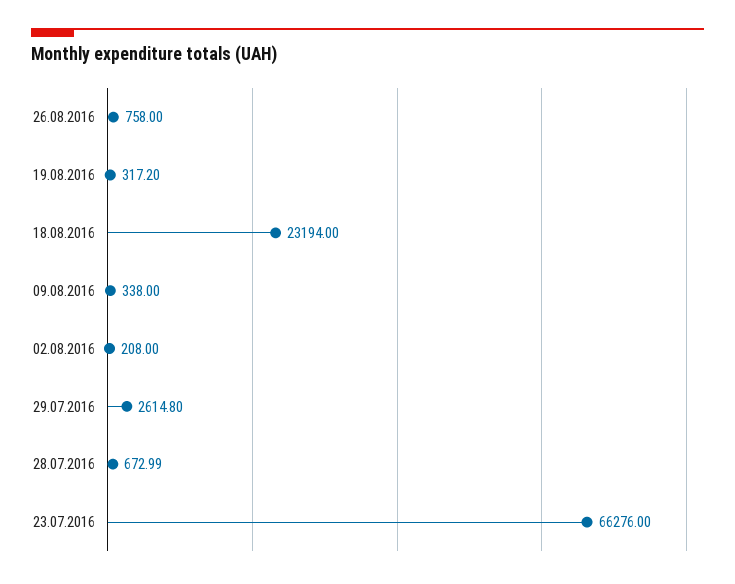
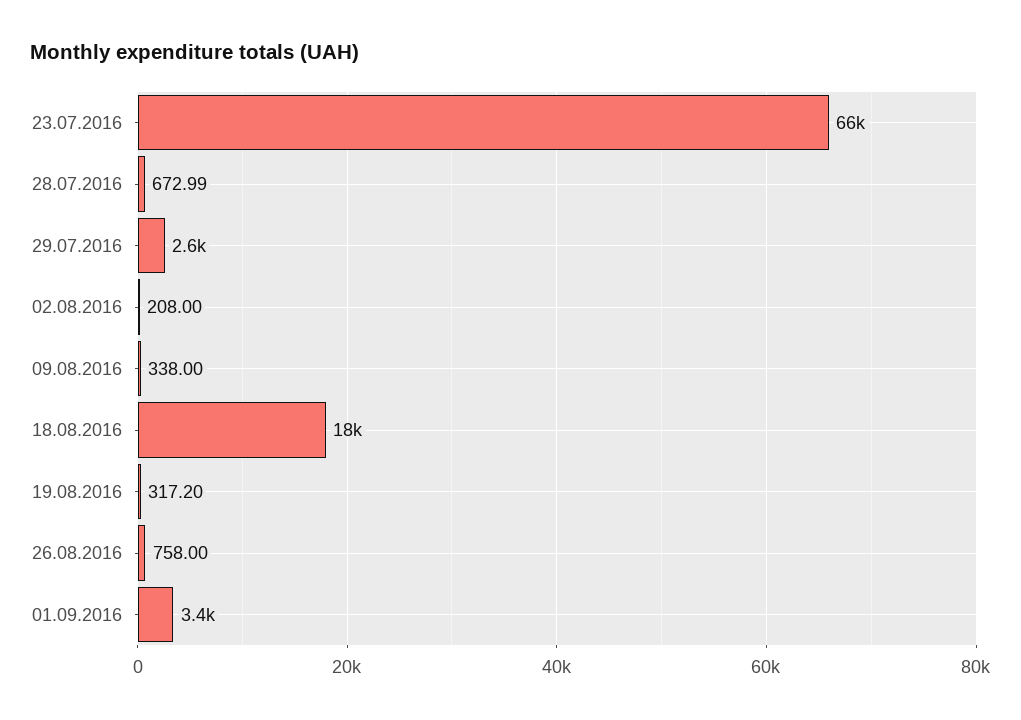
18.08.2016: 23194 -> 18000
01.09.2016: none -> 3400

